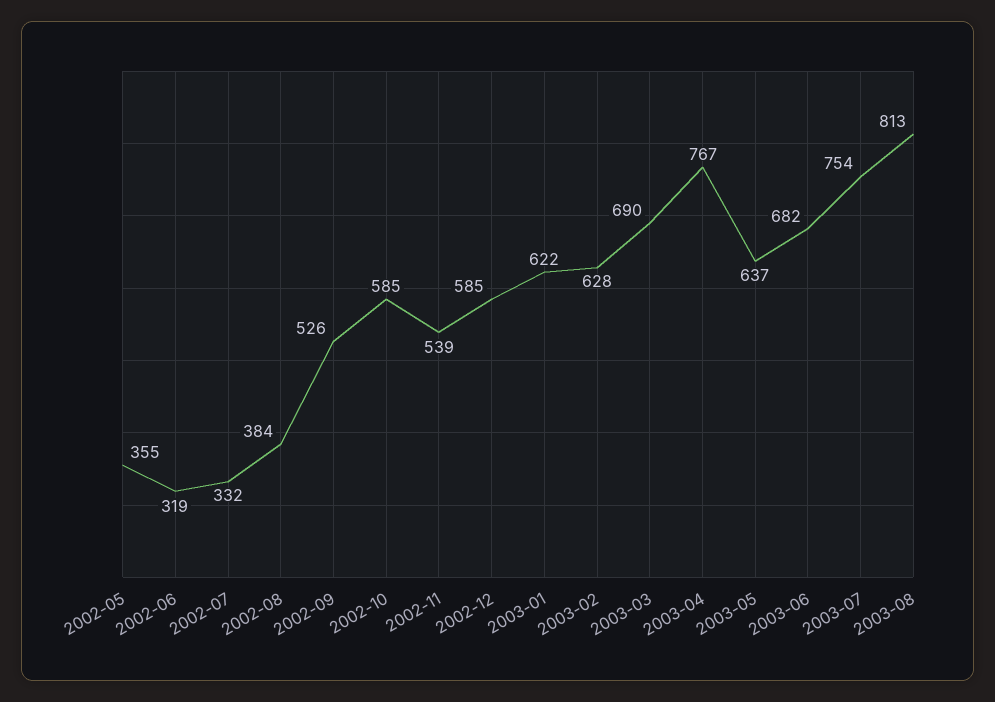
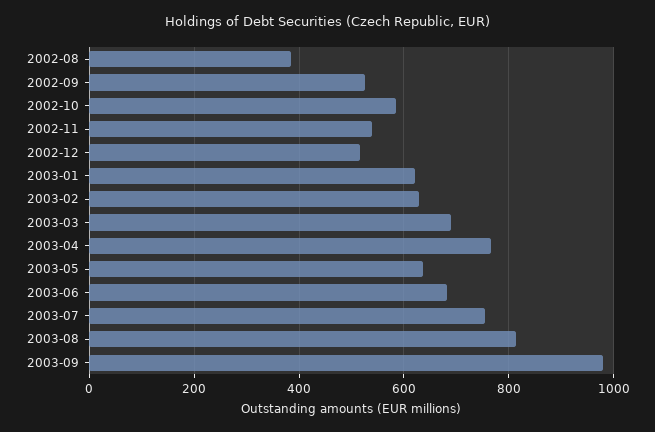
2002-05: 355 -> none
2002-06: 319 -> none
2002-07: 332 -> none
2002-12: 585 -> 520
2003-09: none -> 980

